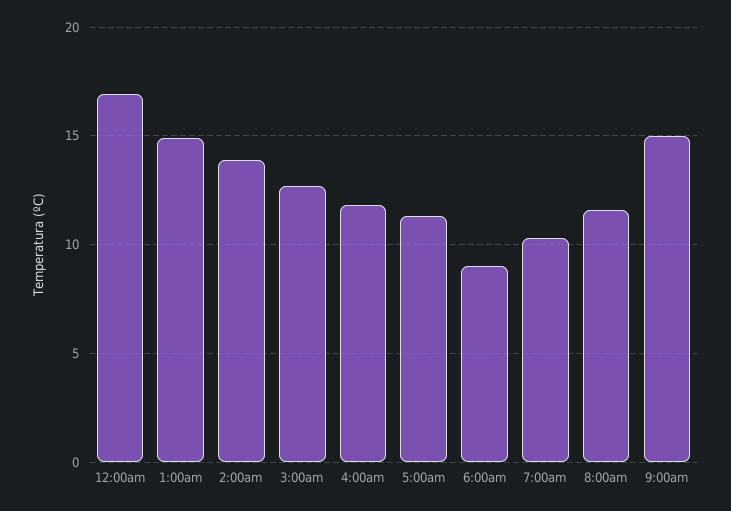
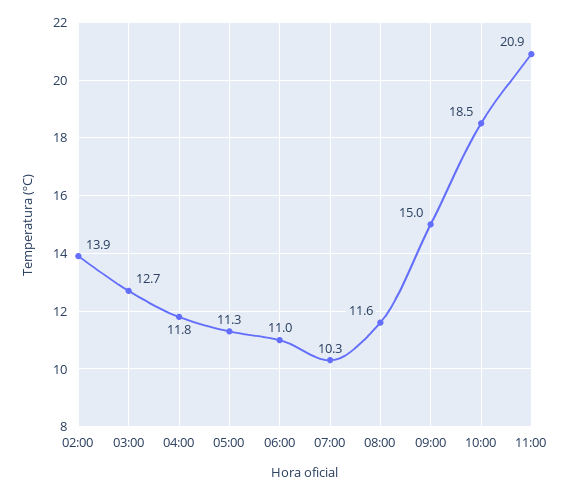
12:00am: 17 -> none
1:00am: 15 -> none
6:00am: 9 -> 11
10:00: none -> 18.5
11:00: none -> 20.9

